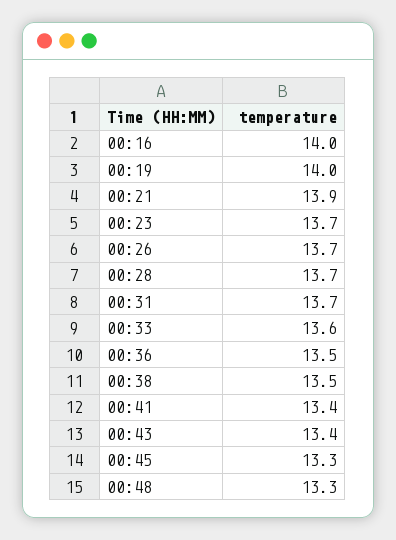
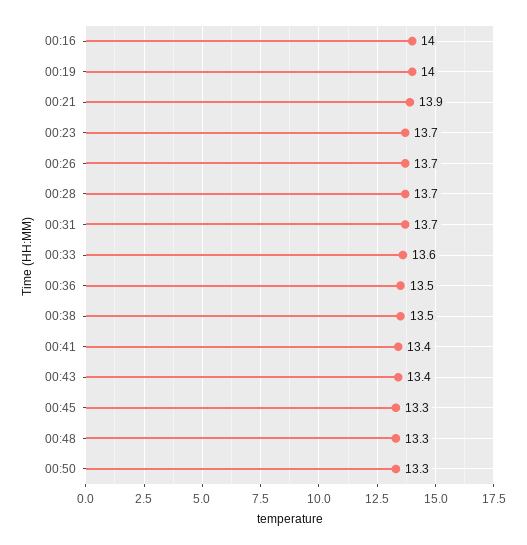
00:50: none -> 13.3

